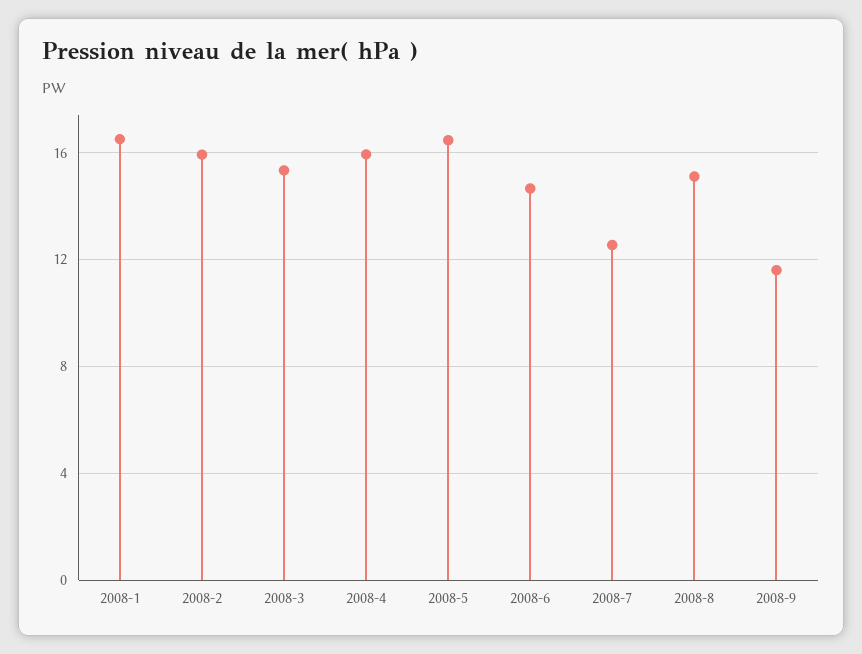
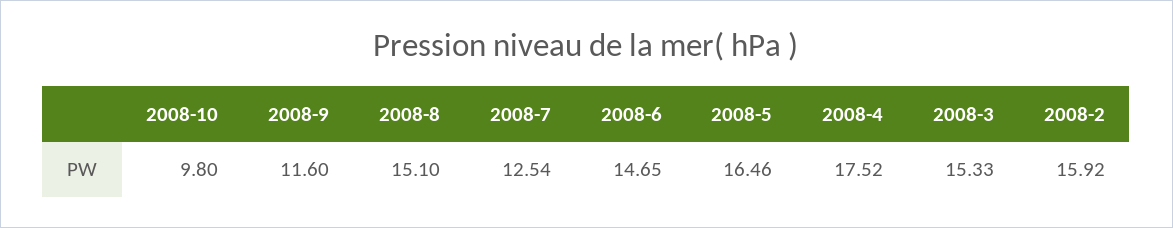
2008-1: 16.5 -> none
2008-4: 16 -> 17.52
2008-10: none -> 9.8

